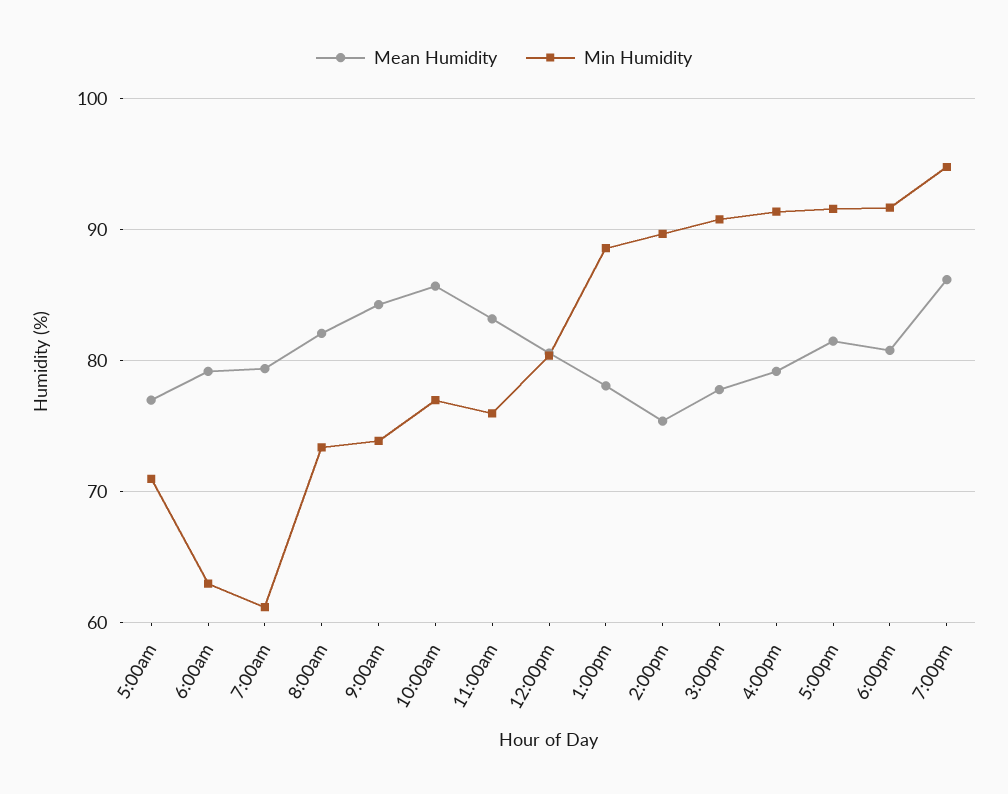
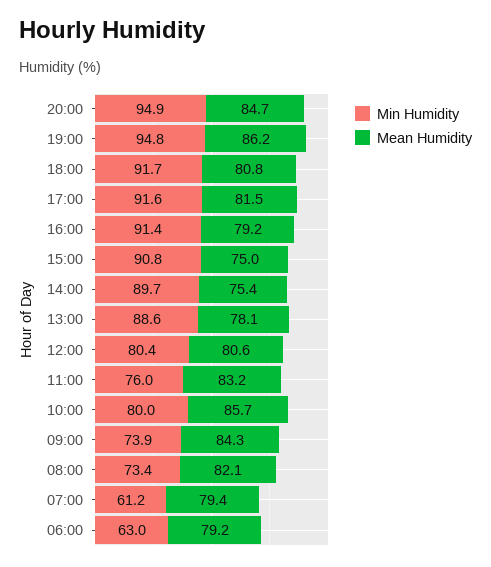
Mean Humidity, 5:00am: 77 -> none
Min Humidity, 5:00am: 71 -> none
Min Humidity, 10:00am: 77 -> 80
Mean Humidity, 3:00pm: 78 -> 75
Min Humidity, 20:00: none -> 94.9
Mean Humidity, 20:00: none -> 84.7

